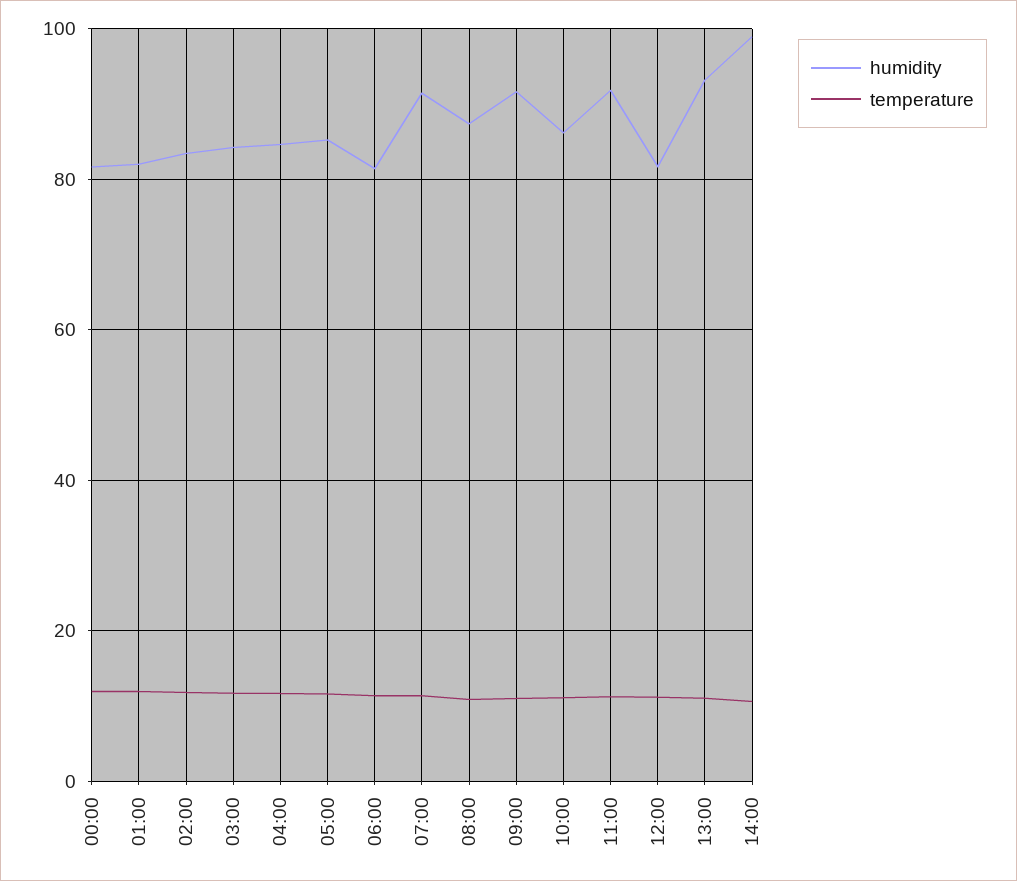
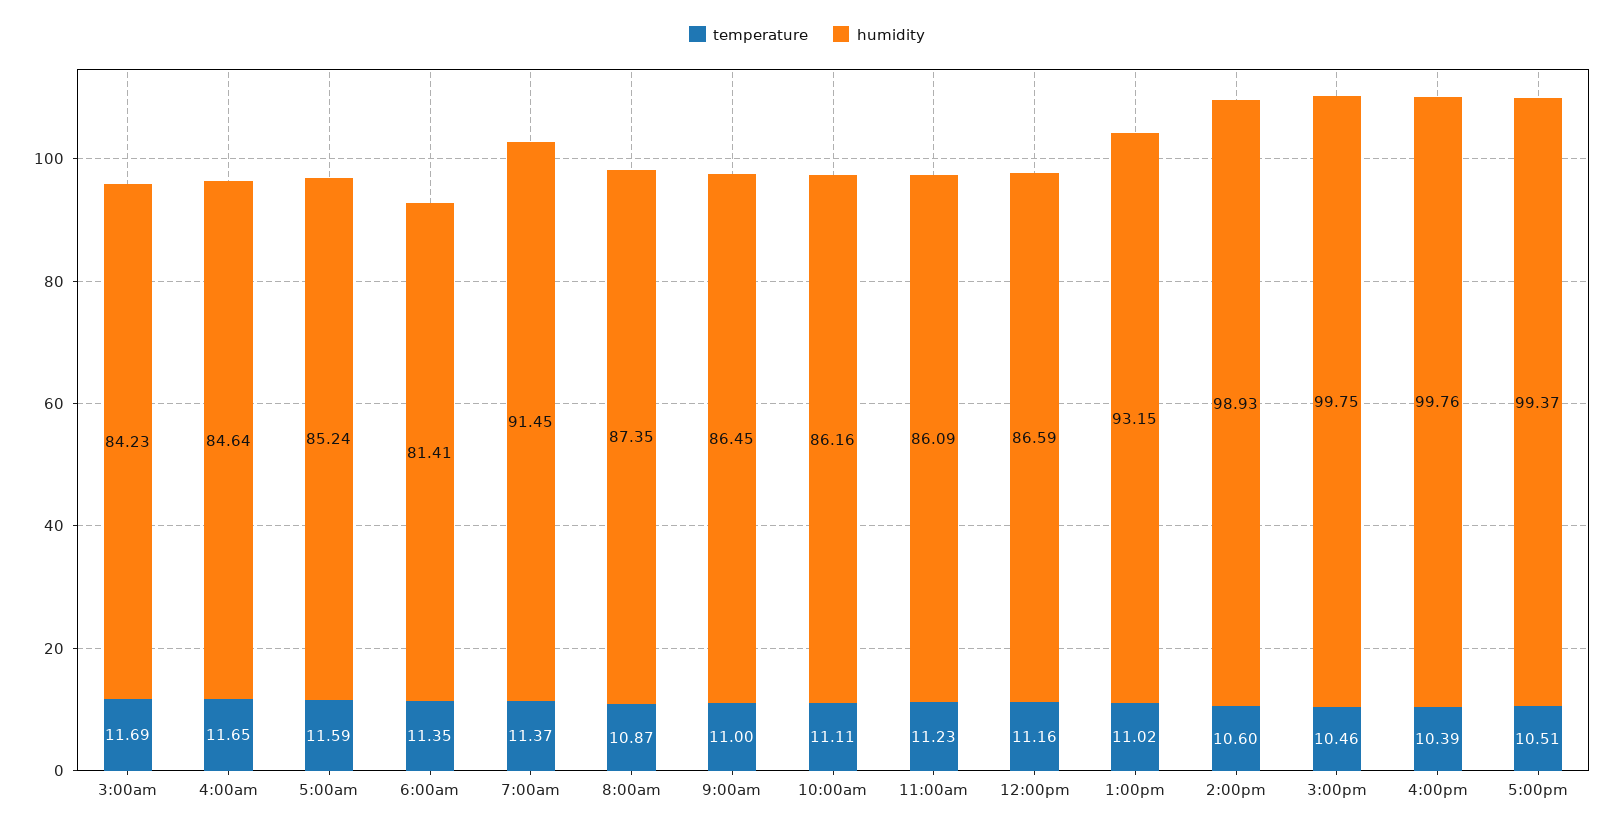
humidity, 00:00: 82 -> none
temperature, 00:00: 12 -> none
humidity, 01:00: 82 -> none
temperature, 01:00: 12 -> none
humidity, 02:00: 84 -> none
temperature, 02:00: 12 -> none
humidity, 09:00: 92 -> 86.45
humidity, 11:00: 92 -> 86.09
humidity, 12:00: 82 -> 86.59
temperature, 3:00pm: none -> 10.46
humidity, 3:00pm: none -> 99.75
temperature, 4:00pm: none -> 10.39
humidity, 4:00pm: none -> 99.76
temperature, 5:00pm: none -> 10.51
humidity, 5:00pm: none -> 99.37

